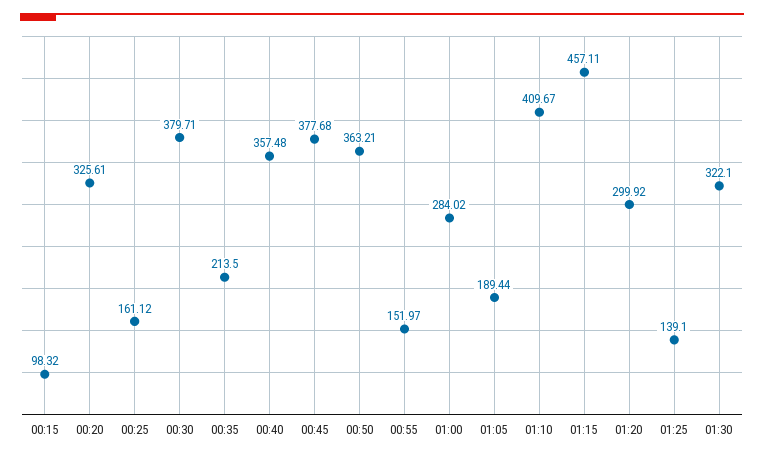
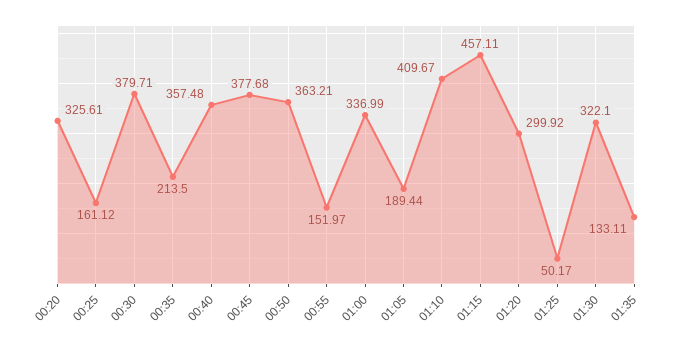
00:15: 98.32 -> none
01:00: 284.02 -> 336.99
01:25: 139.1 -> 50.17
01:35: none -> 133.11

